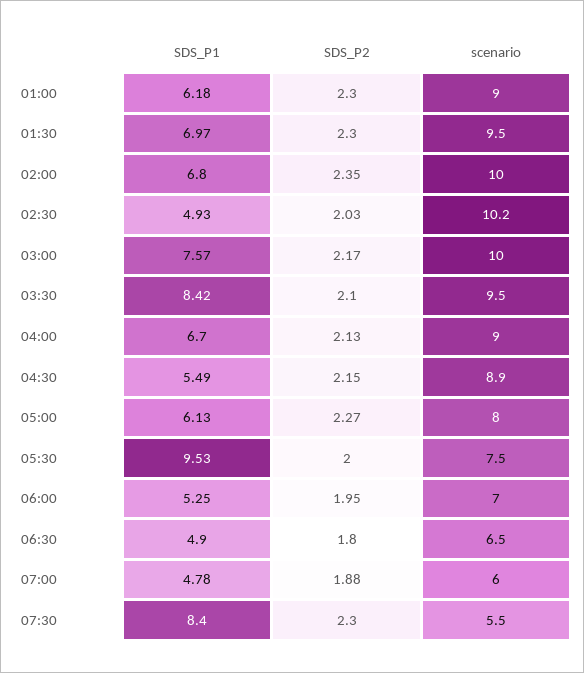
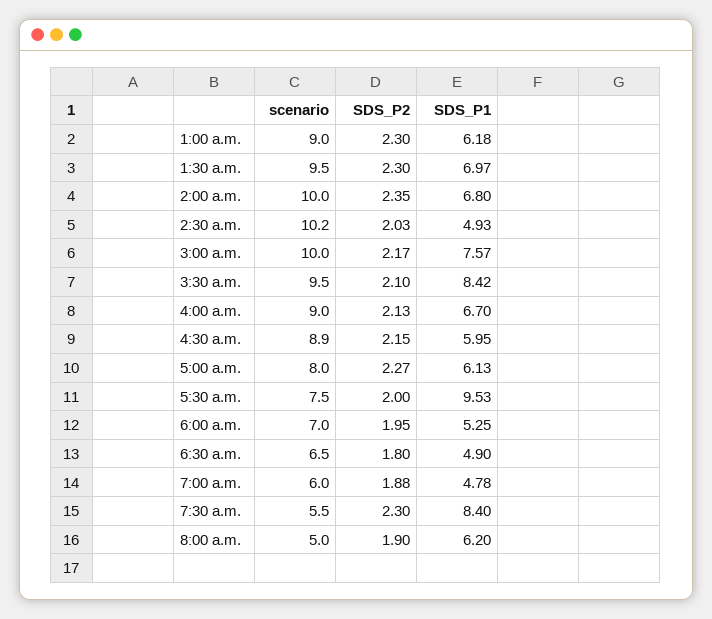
SDS_P1, 04:30: 5.49 -> 5.95
scenario, 8:00 a.m.: none -> 5
SDS_P2, 8:00 a.m.: none -> 1.9
SDS_P1, 8:00 a.m.: none -> 6.2

